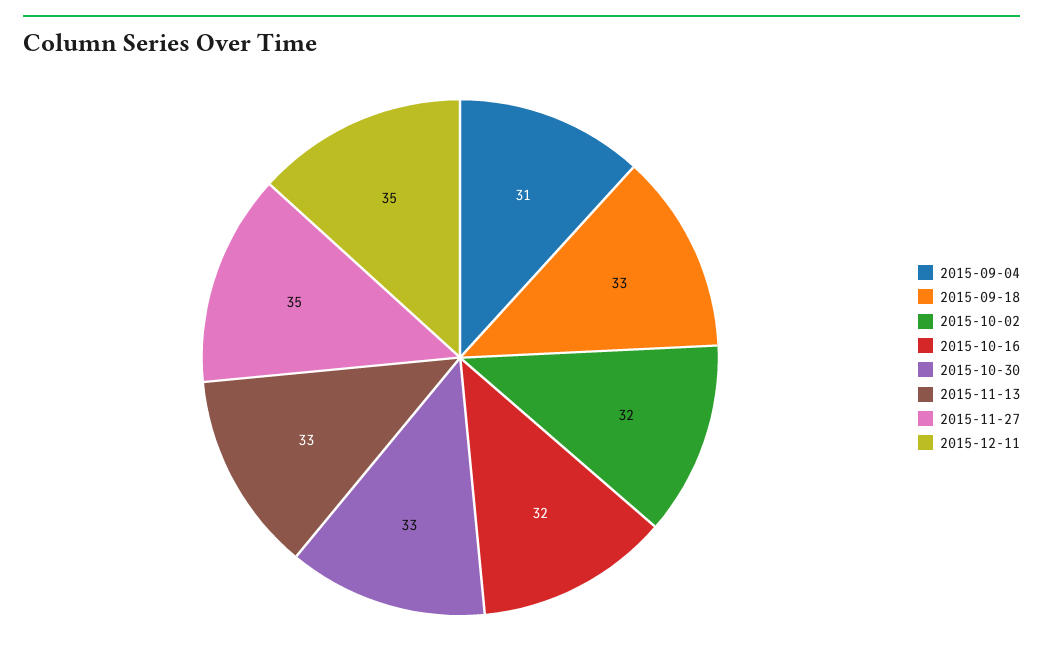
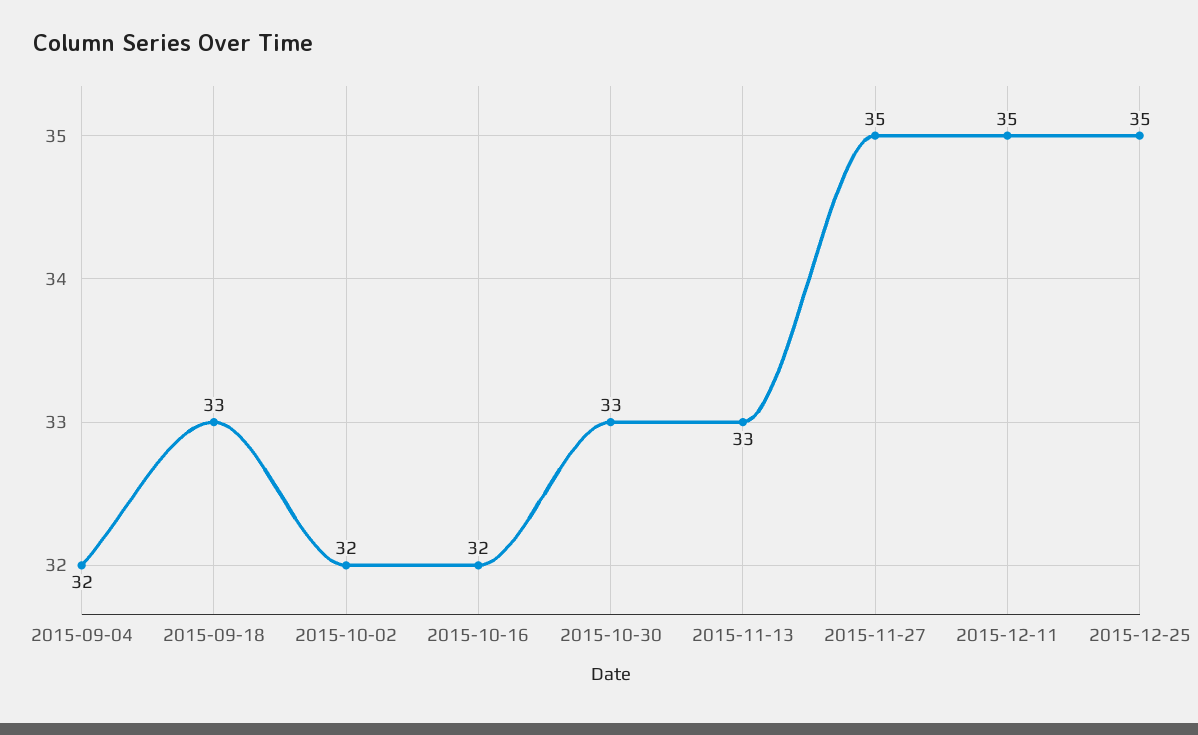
2015-09-04: 31 -> 32
2015-12-25: none -> 35

